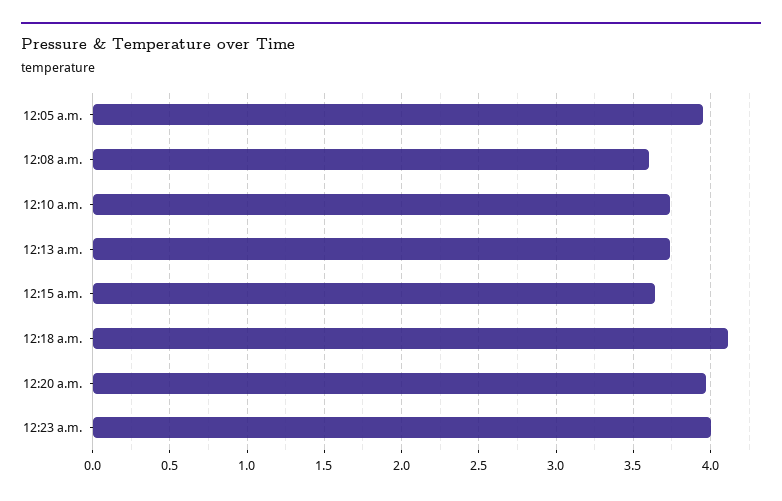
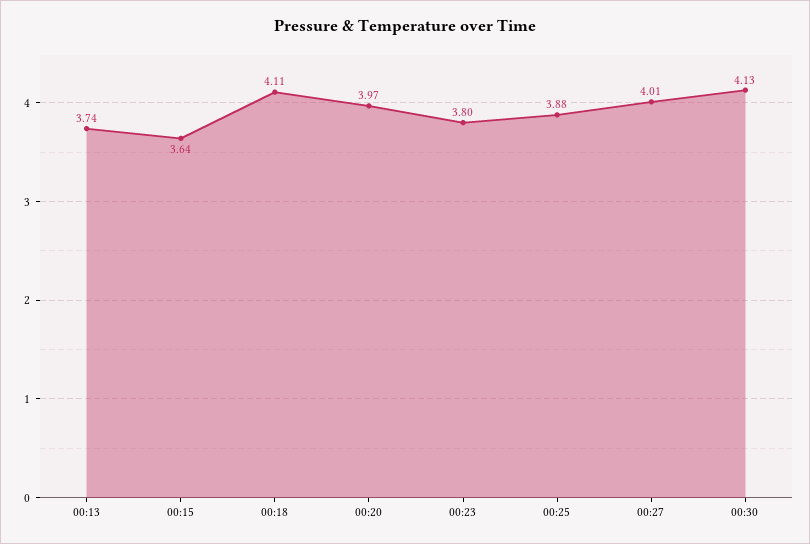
12:05 a.m.: 3.95 -> none
12:08 a.m.: 3.6 -> none
12:10 a.m.: 3.75 -> none
12:23 a.m.: 4 -> 3.8
00:25: none -> 3.88
00:27: none -> 4.01
00:30: none -> 4.13

